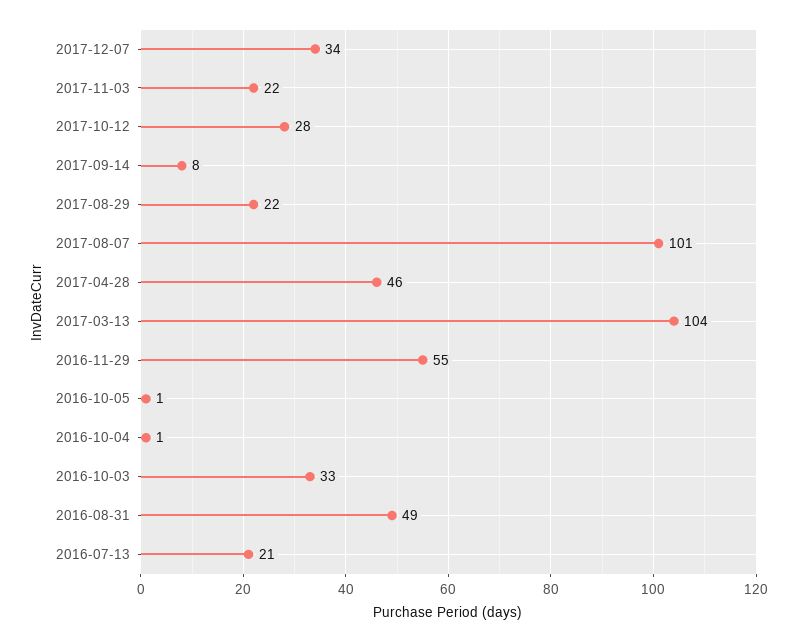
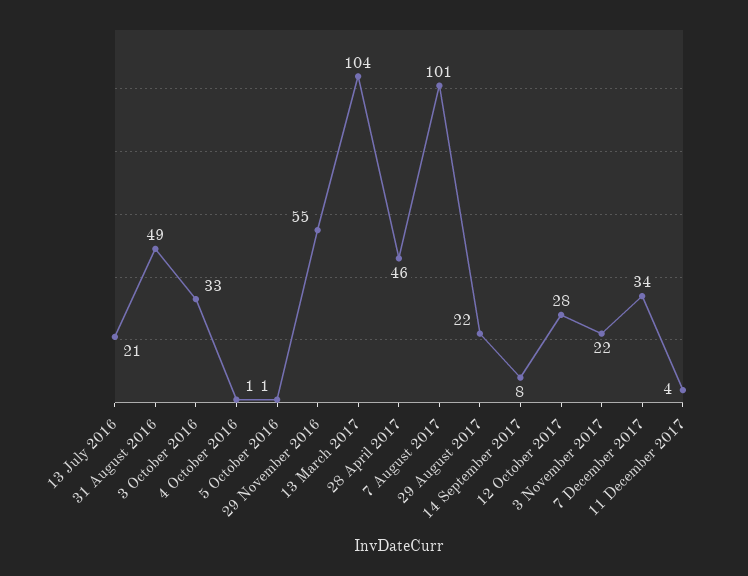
11 December 2017: none -> 4

